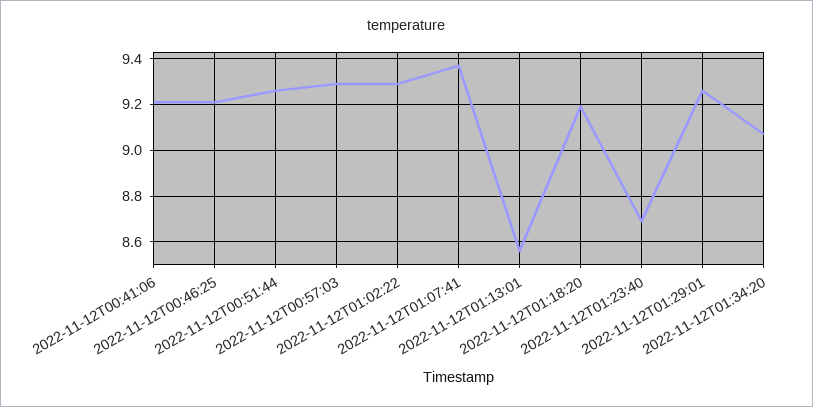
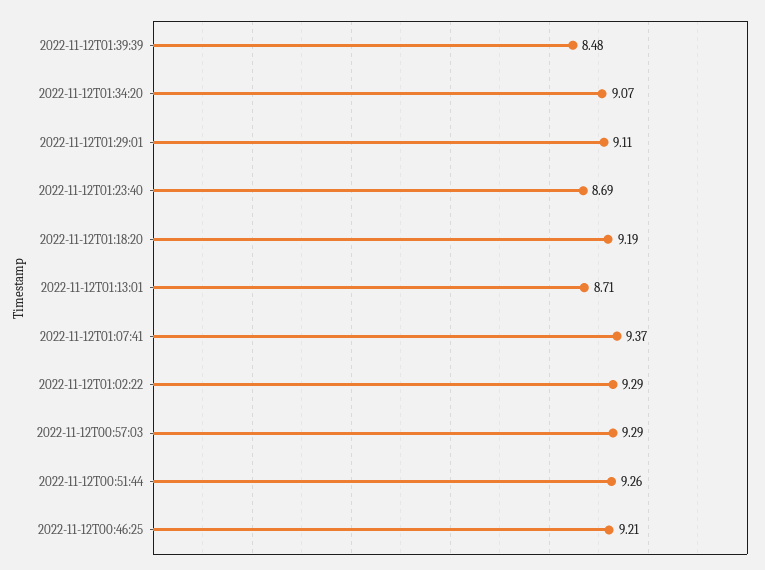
2022-11-12T00:41:06: 9.2 -> none
2022-11-12T01:13:01: 8.55 -> 8.71
2022-11-12T01:29:01: 9.25 -> 9.11
2022-11-12T01:39:39: none -> 8.48

